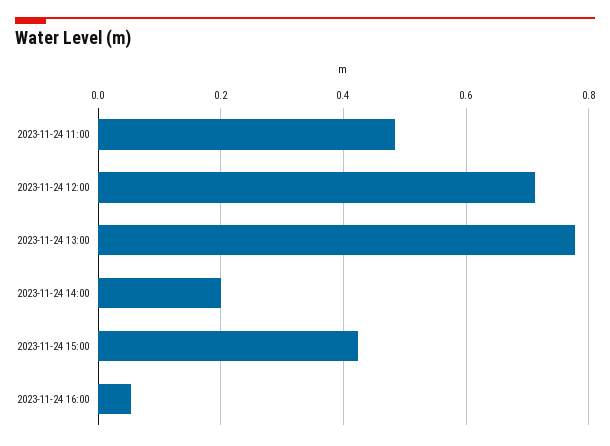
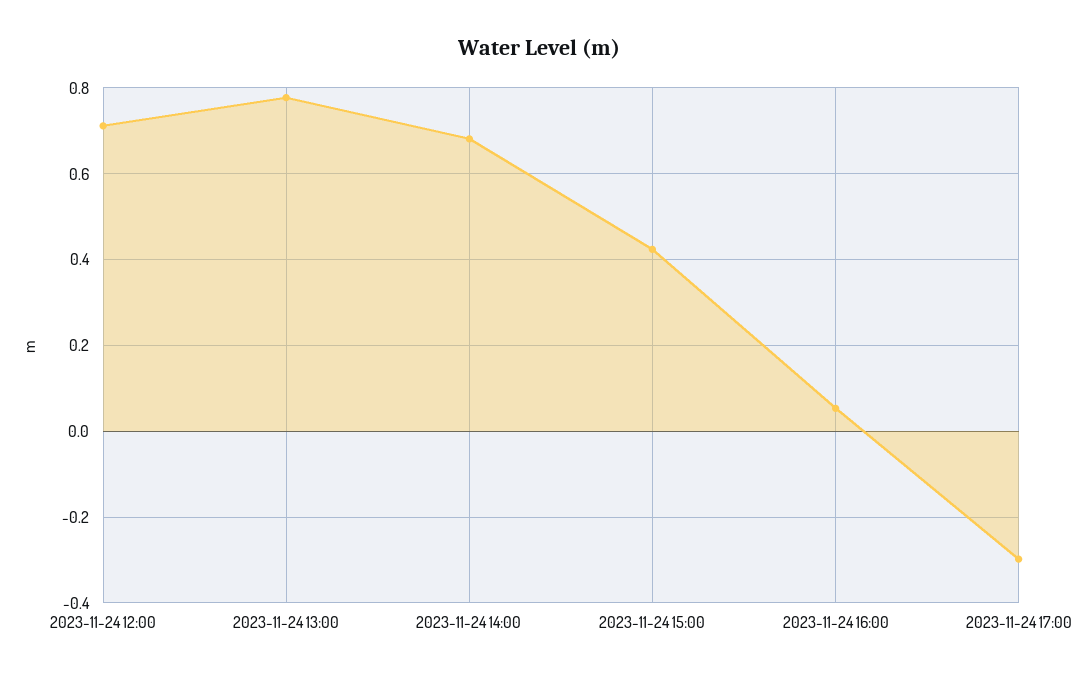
2023-11-24 11:00: 0.48 -> none
2023-11-24 14:00: 0.2 -> 0.68
2023-11-24 17:00: none -> -0.3

